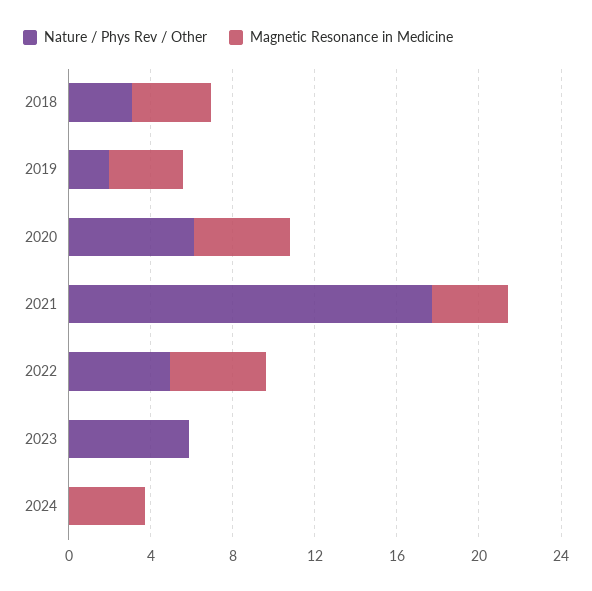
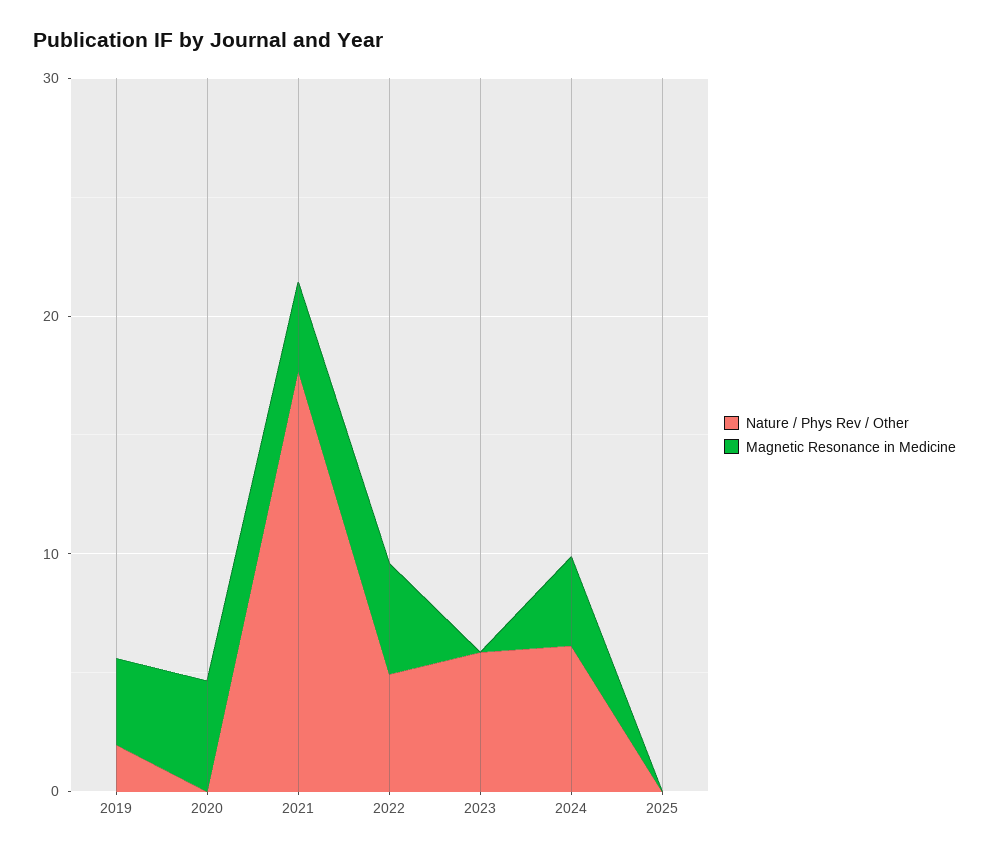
Nature / Phys Rev / Other, 2018: 3 -> none
Magnetic Resonance in Medicine, 2018: 4 -> none
Nature / Phys Rev / Other, 2020: 6 -> 0
Nature / Phys Rev / Other, 2024: 0 -> 6
Nature / Phys Rev / Other, 2025: none -> 0
Magnetic Resonance in Medicine, 2025: none -> 0

